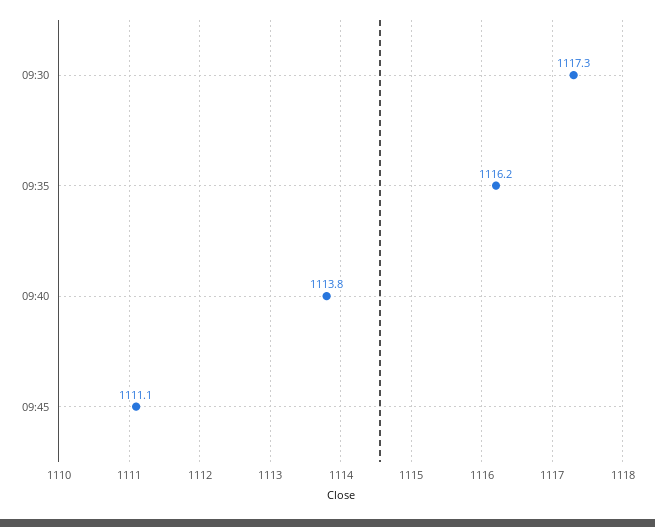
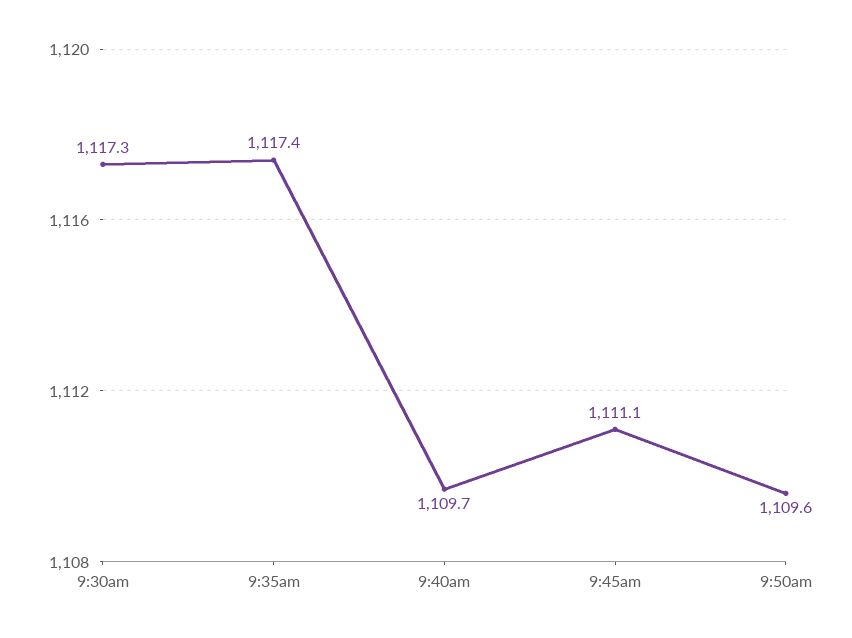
09:35: 1116.2 -> 1117.4
09:40: 1113.8 -> 1109.7
9:50am: none -> 1109.6

